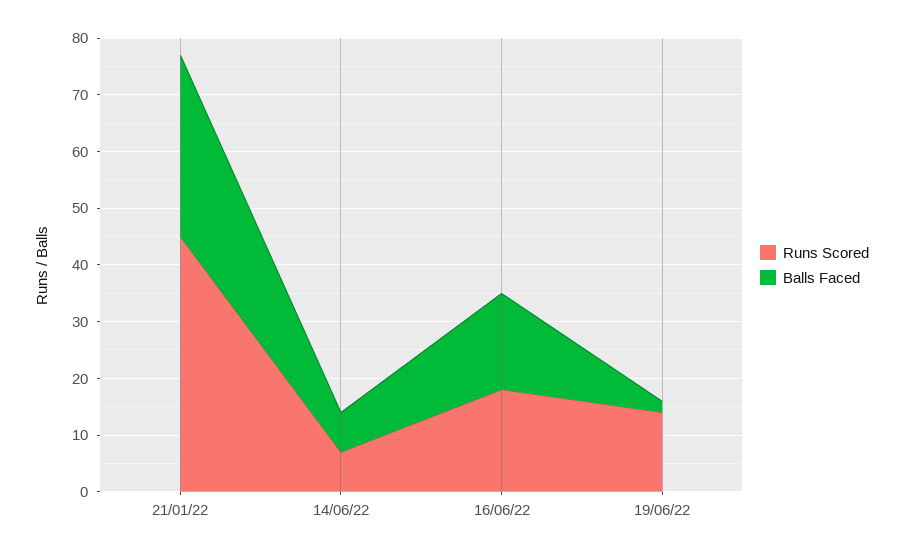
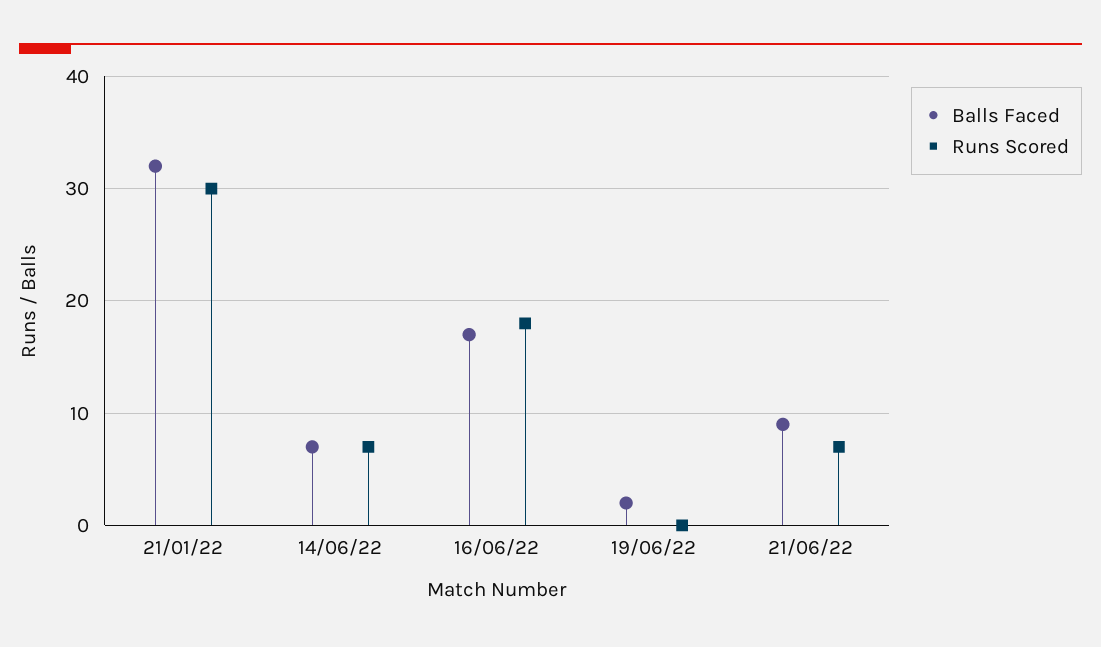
Runs Scored, 21/01/22: 45 -> 30
Runs Scored, 19/06/22: 15 -> 0
Balls Faced, 21/06/22: none -> 9
Runs Scored, 21/06/22: none -> 7

